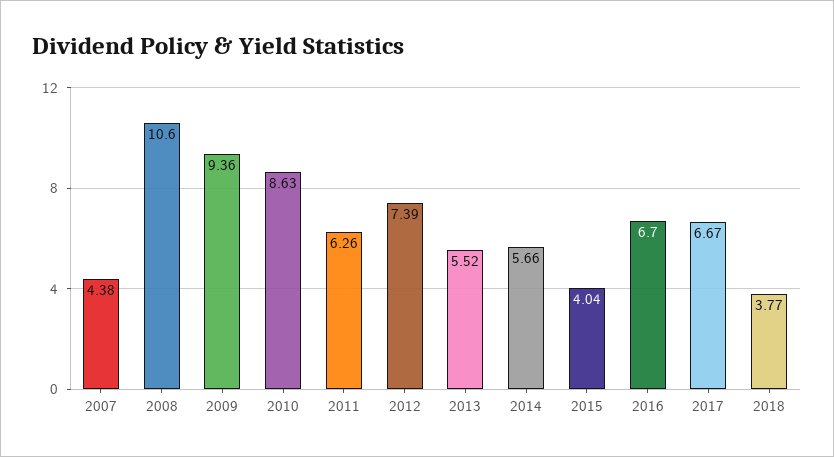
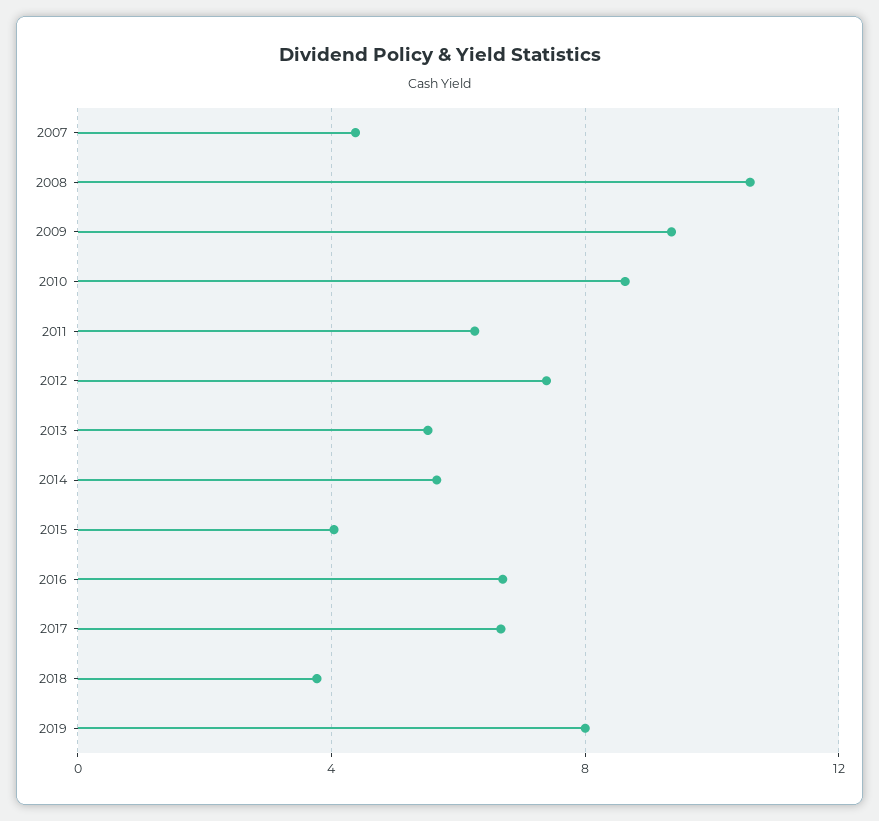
2019: none -> 8

